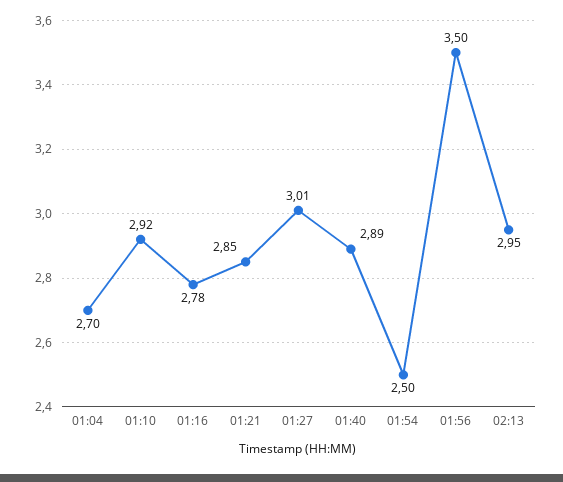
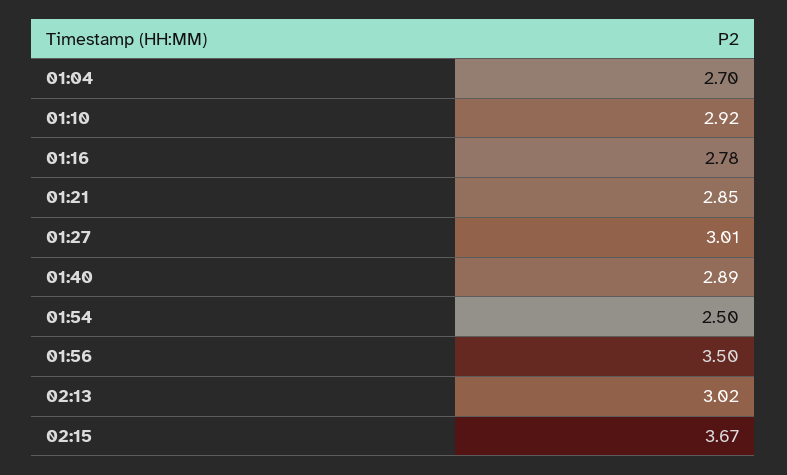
02:13: 2.95 -> 3.02
02:15: none -> 3.67

